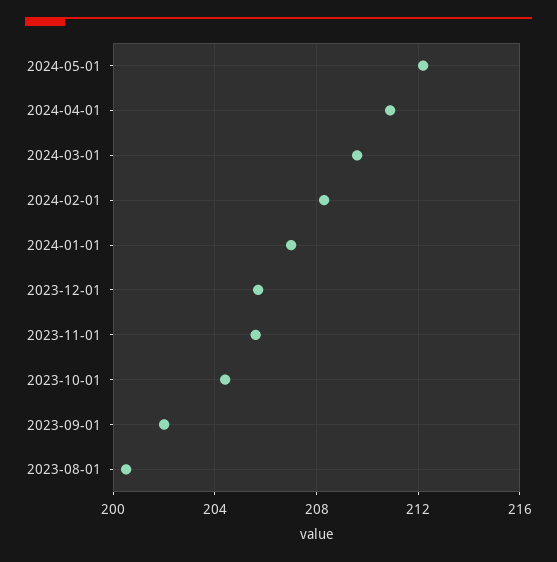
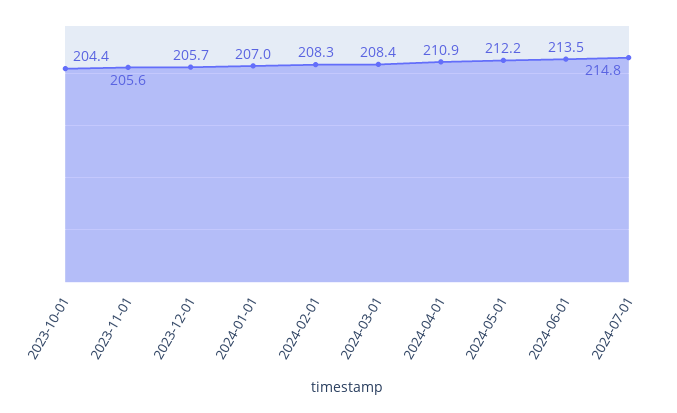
2024-03-01: 209.5 -> 208.4
2023-09-01: 202 -> none
2023-08-01: 200.5 -> none
2024-06-01: none -> 213.5
2024-07-01: none -> 214.8

